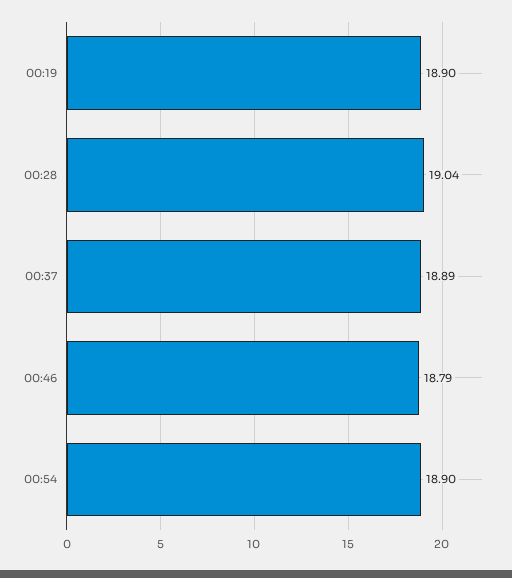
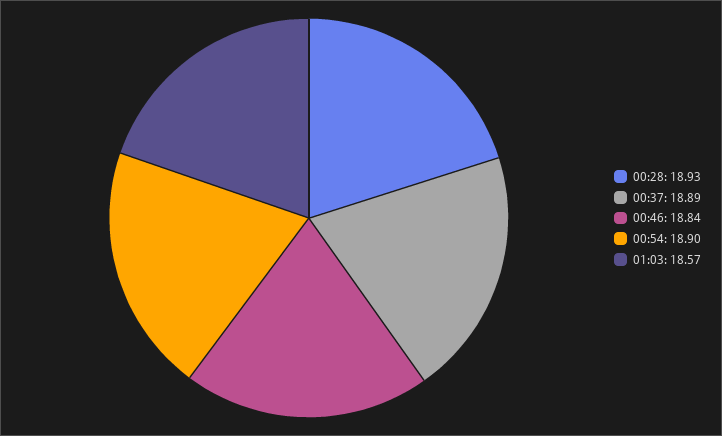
00:19: 18.9 -> none
00:28: 19.04 -> 18.93
00:46: 18.79 -> 18.84
01:03: none -> 18.57

